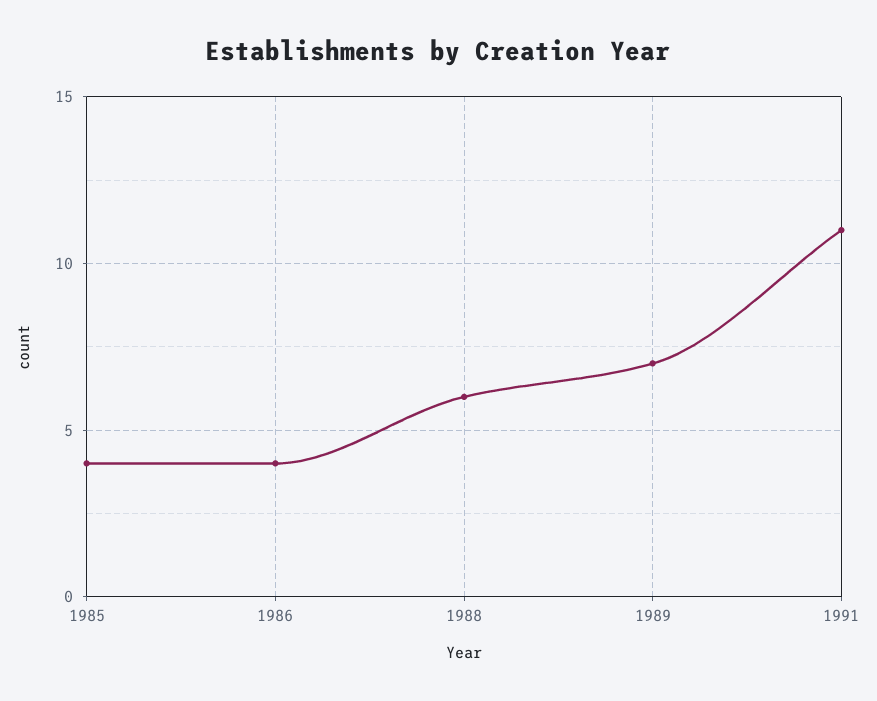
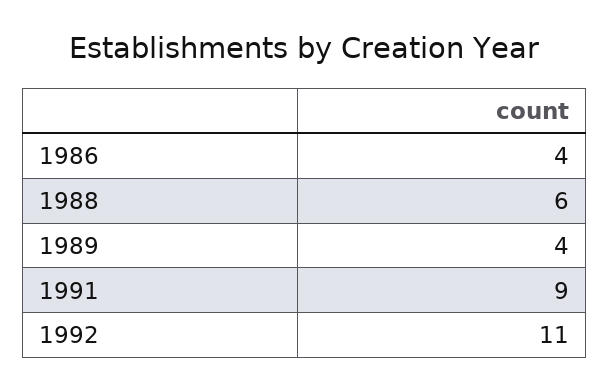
1985: 4 -> none
1989: 7 -> 4
1991: 11 -> 9
1992: none -> 11

